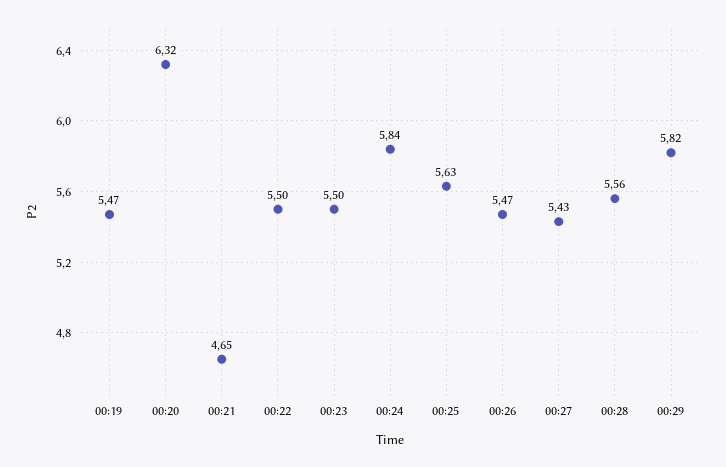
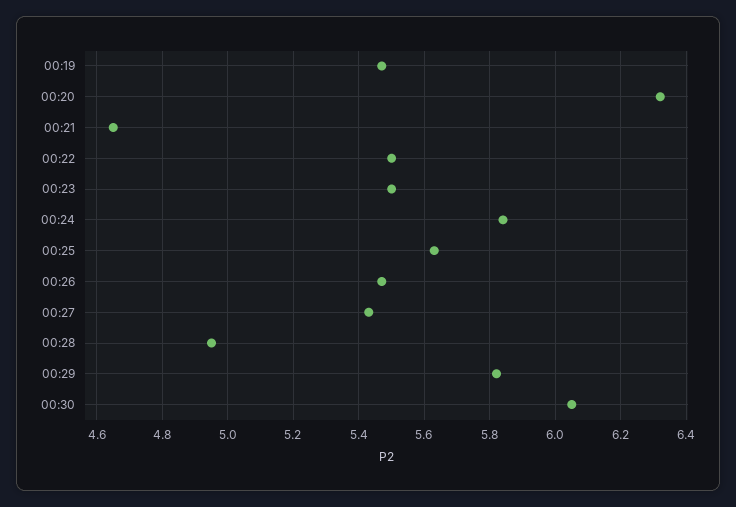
00:28: 5.56 -> 4.95
00:30: none -> 6.05

